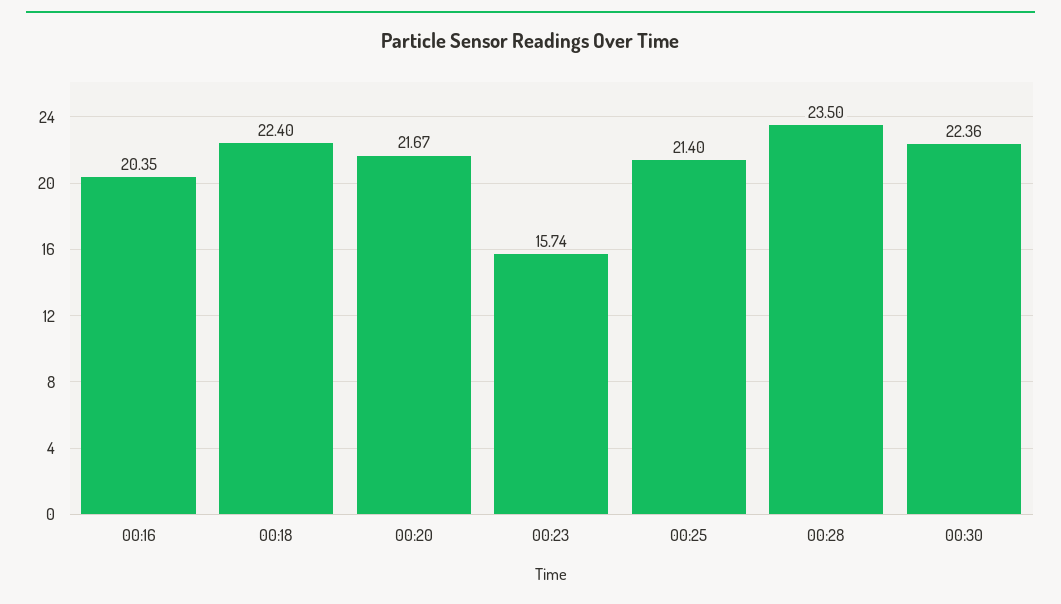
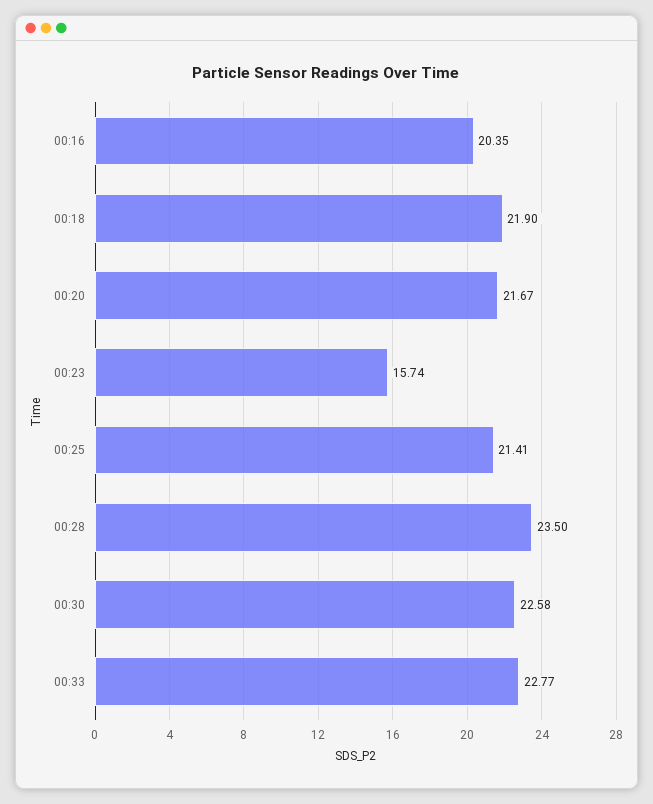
00:18: 22.4 -> 21.9
00:25: 21.4 -> 21.41
00:30: 22.36 -> 22.58
00:33: none -> 22.77

